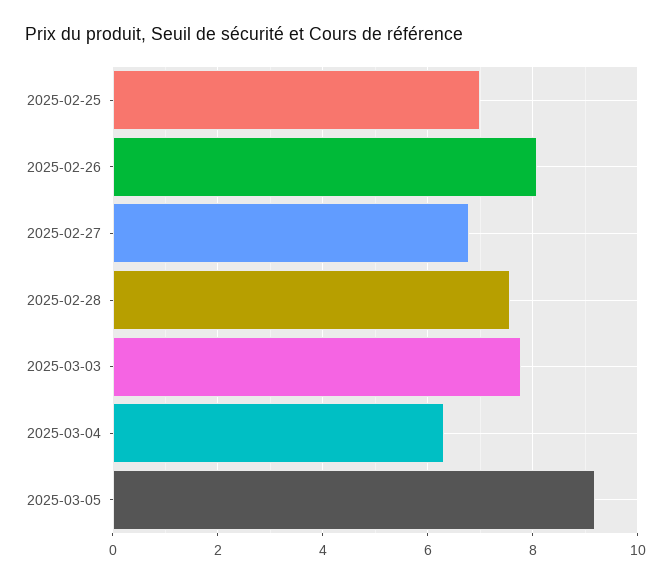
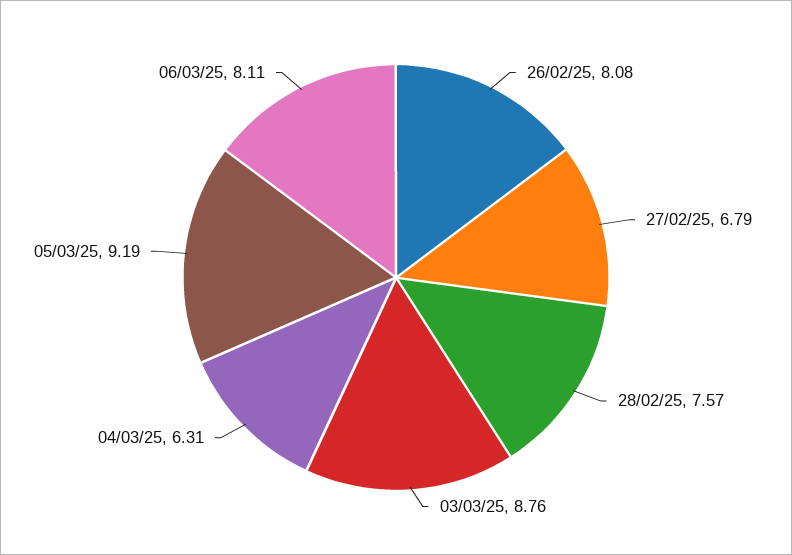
2025-02-25: 7 -> none
2025-03-03: 7.8 -> 8.76
06/03/25: none -> 8.11

